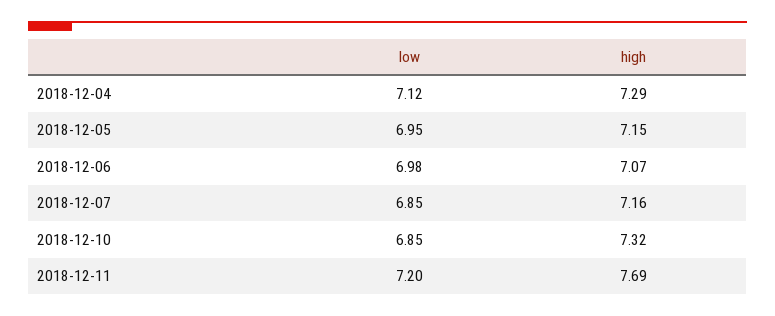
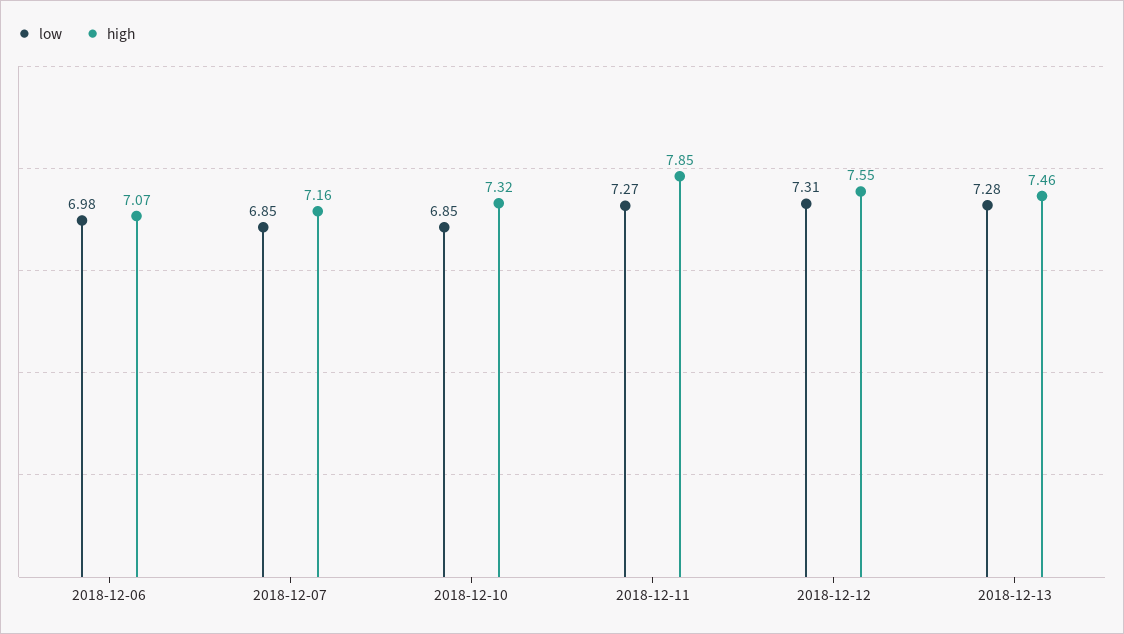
low, 2018-12-04: 7.12 -> none
high, 2018-12-04: 7.29 -> none
low, 2018-12-05: 6.95 -> none
high, 2018-12-05: 7.15 -> none
low, 2018-12-11: 7.2 -> 7.27
high, 2018-12-11: 7.69 -> 7.85
low, 2018-12-12: none -> 7.31
high, 2018-12-12: none -> 7.55
low, 2018-12-13: none -> 7.28
high, 2018-12-13: none -> 7.46

